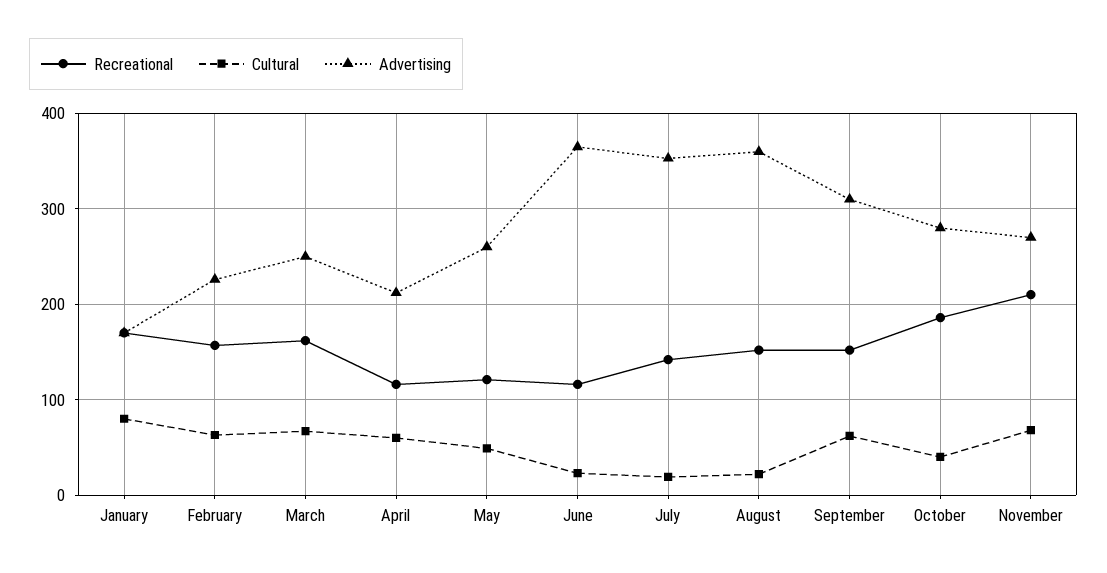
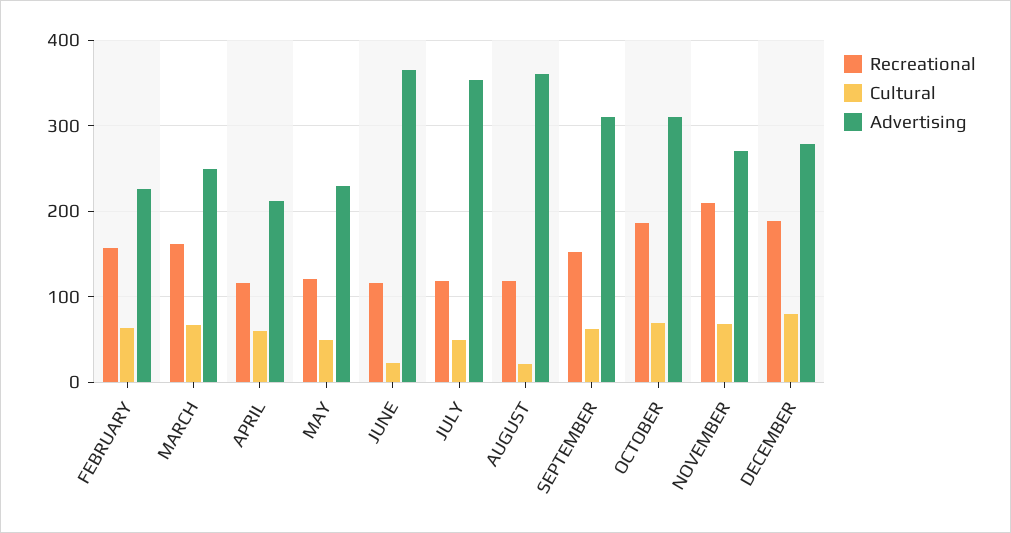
Recreational, January: 170 -> none
Cultural, January: 80 -> none
Advertising, January: 170 -> none
Advertising, May: 260 -> 230
Recreational, July: 140 -> 120
Cultural, July: 20 -> 50
Recreational, August: 150 -> 120
Cultural, October: 40 -> 70
Advertising, October: 280 -> 310
Recreational, DECEMBER: none -> 190
Cultural, DECEMBER: none -> 80
Advertising, DECEMBER: none -> 280

